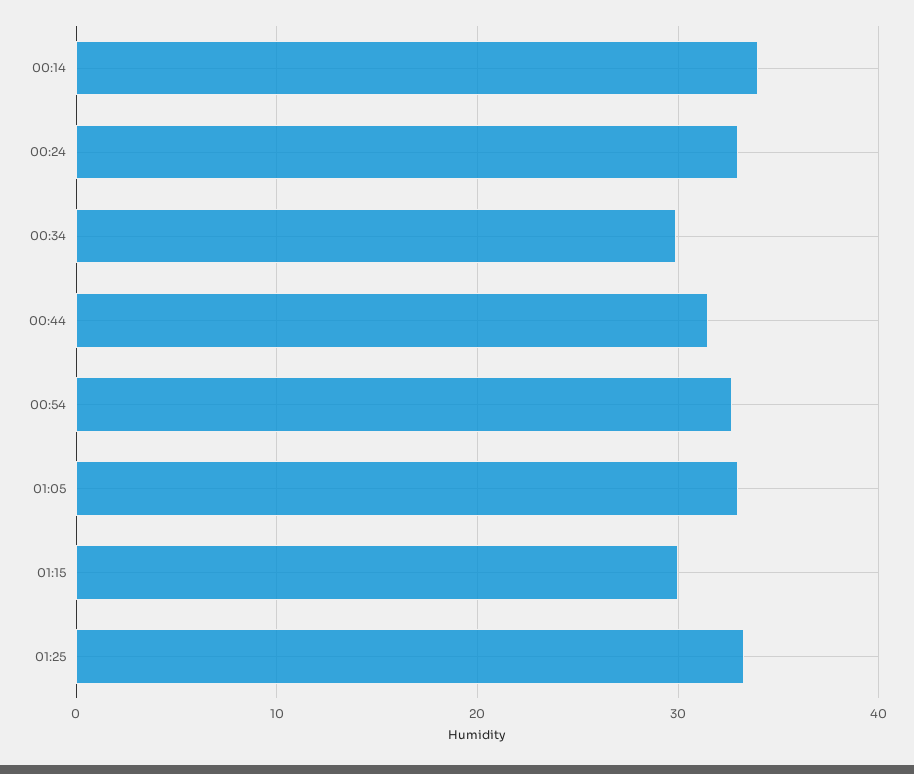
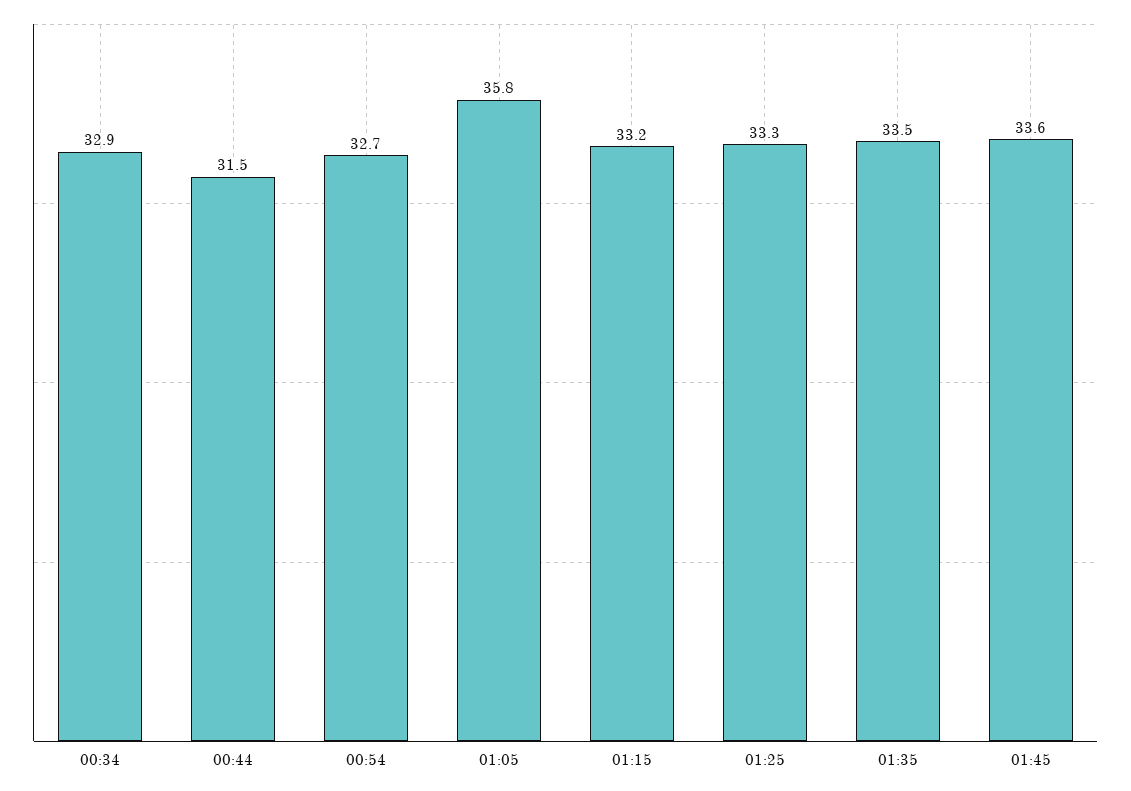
00:14: 34 -> none
00:24: 33 -> none
00:34: 30 -> 32.9
01:05: 33 -> 35.8
01:15: 30 -> 33.2
01:35: none -> 33.5
01:45: none -> 33.6

